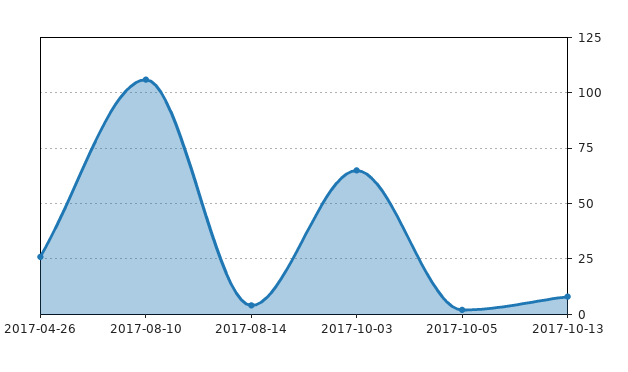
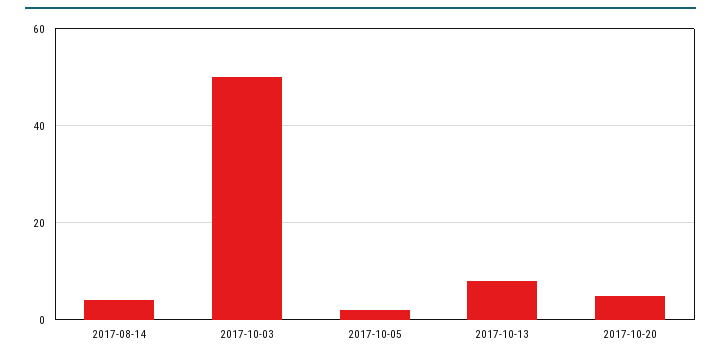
2017-04-26: 25 -> none
2017-08-10: 105 -> none
2017-10-03: 65 -> 50
2017-10-20: none -> 5

